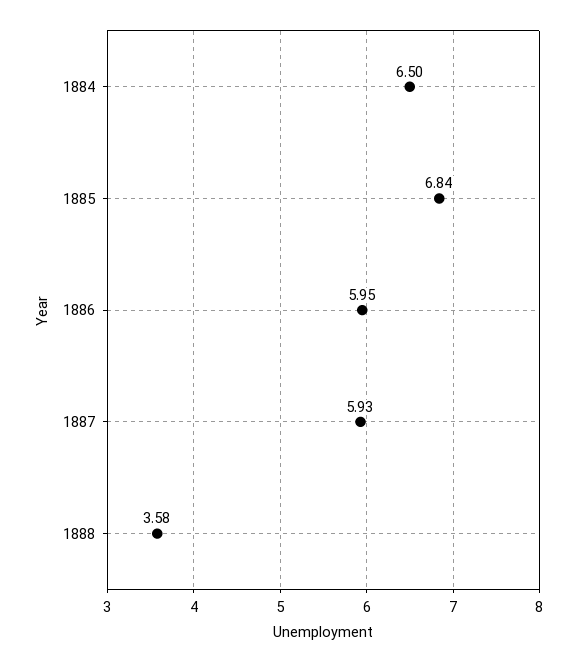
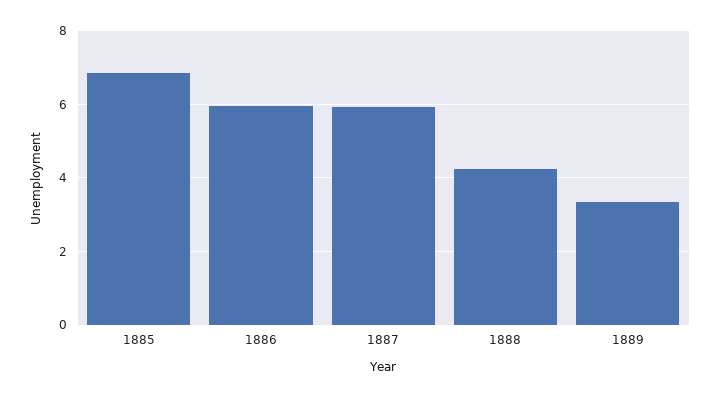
1884: 6.5 -> none
1888: 3.58 -> 4.2
1889: none -> 3.4

